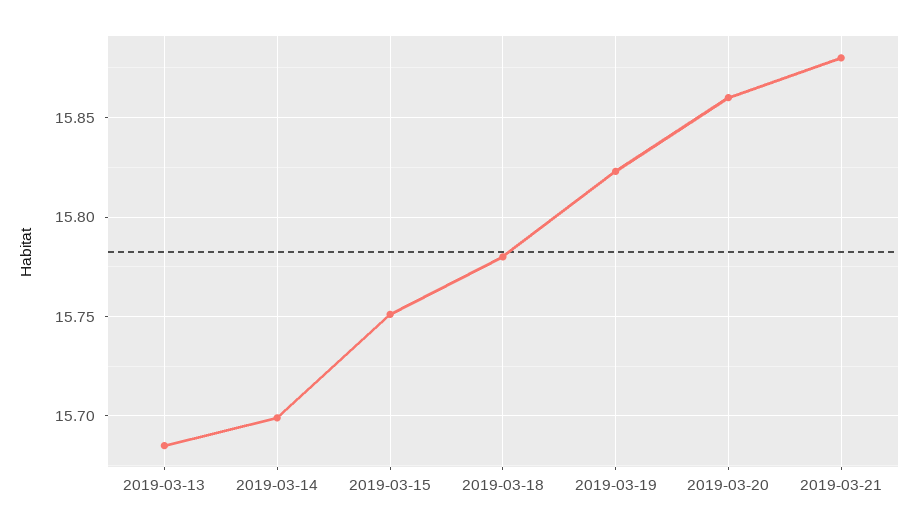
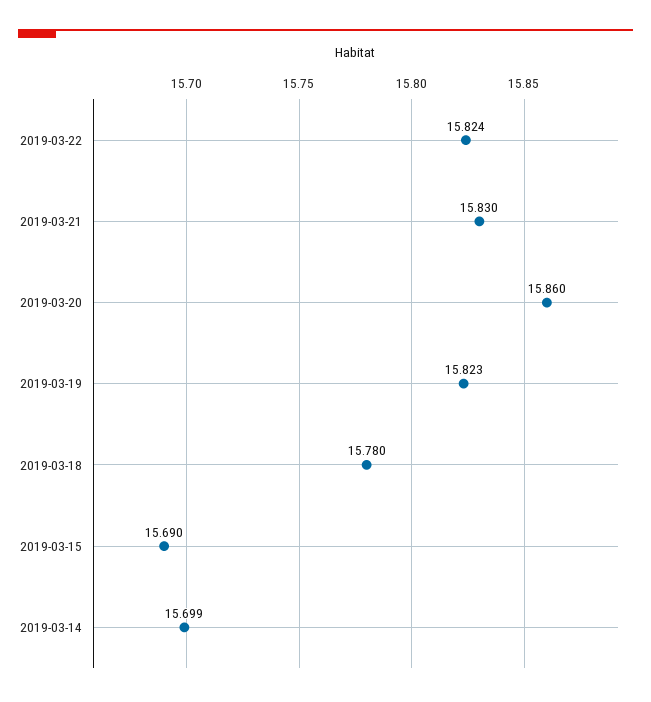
2019-03-13: 15.685 -> none
2019-03-15: 15.75 -> 15.69
2019-03-21: 15.88 -> 15.83
2019-03-22: none -> 15.824

